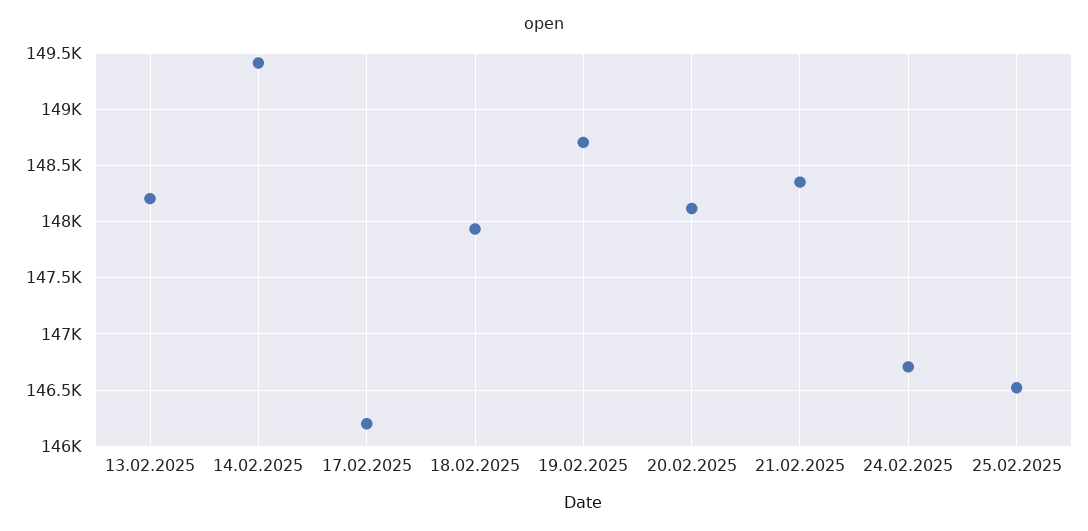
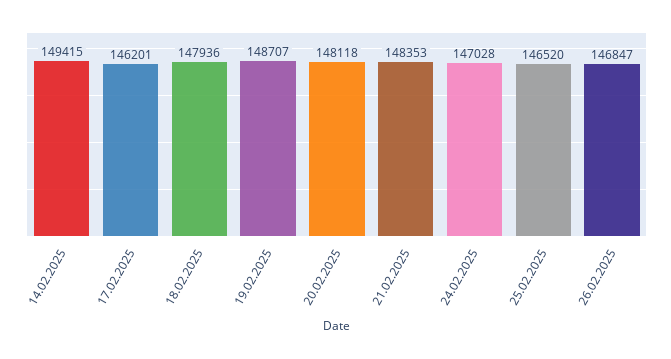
13.02.2025: 148200 -> none
24.02.2025: 146700 -> 147028
26.02.2025: none -> 146847

